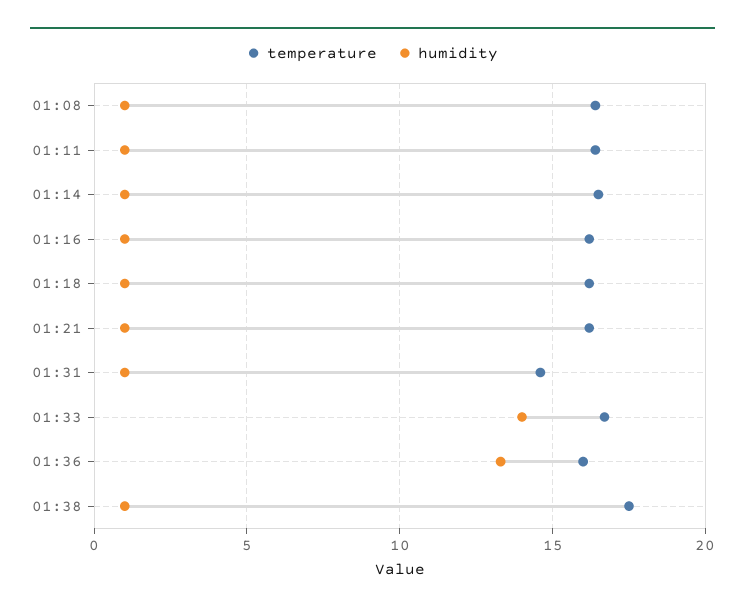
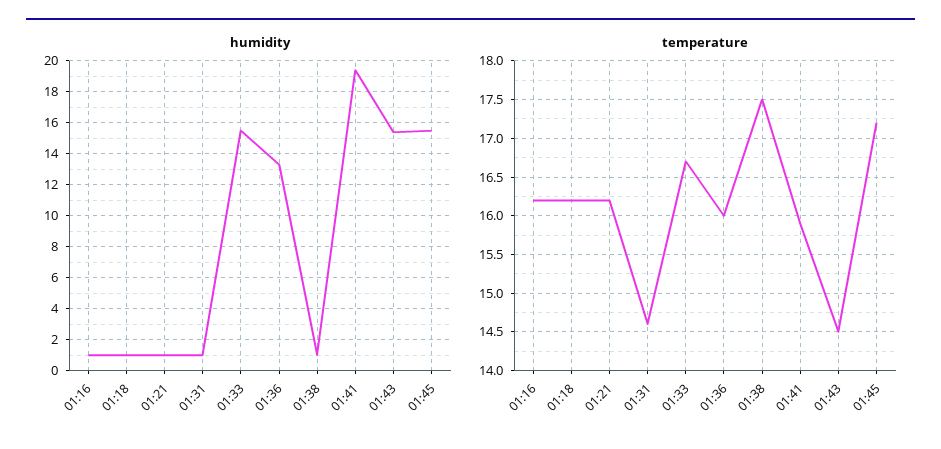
temperature, 01:08: 16.5 -> none
humidity, 01:08: 1 -> none
temperature, 01:11: 16.5 -> none
humidity, 01:11: 1 -> none
temperature, 01:14: 16.5 -> none
humidity, 01:14: 1 -> none
humidity, 01:33: 14 -> 15.5
humidity, 01:41: none -> 19.5
humidity, 01:43: none -> 15.5
humidity, 01:45: none -> 15.5
temperature, 01:41: none -> 15.9
temperature, 01:43: none -> 14.5
temperature, 01:45: none -> 17.2

